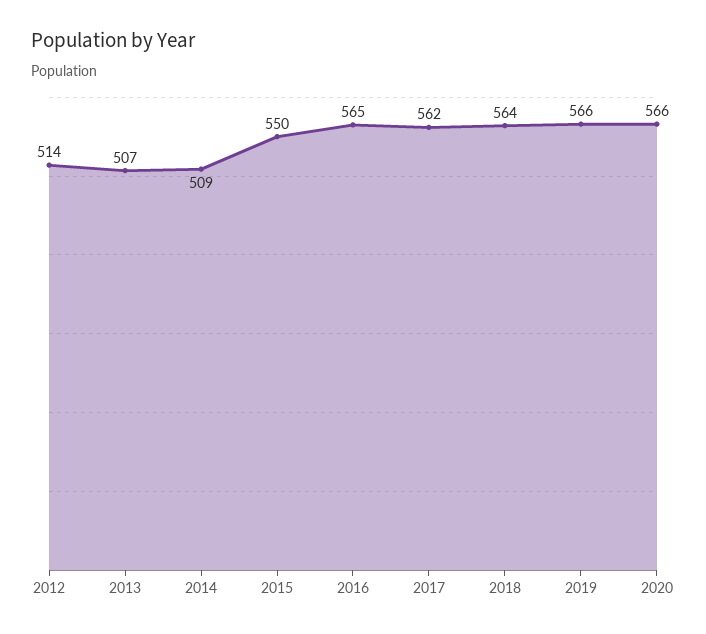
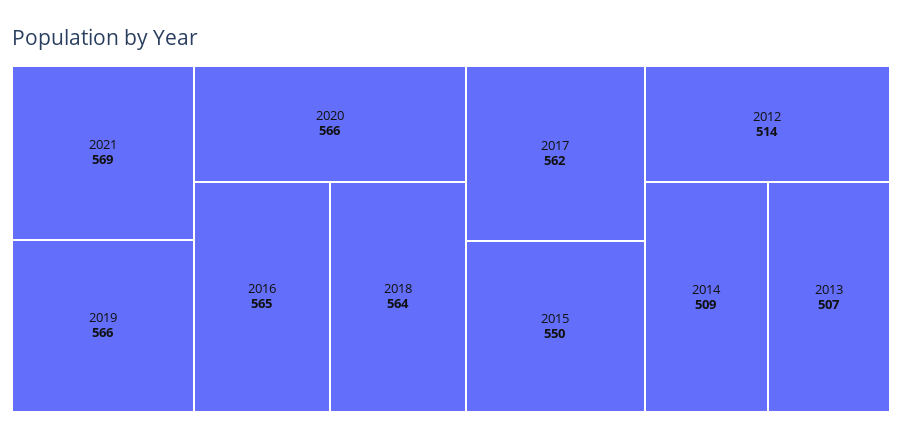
2021: none -> 569

